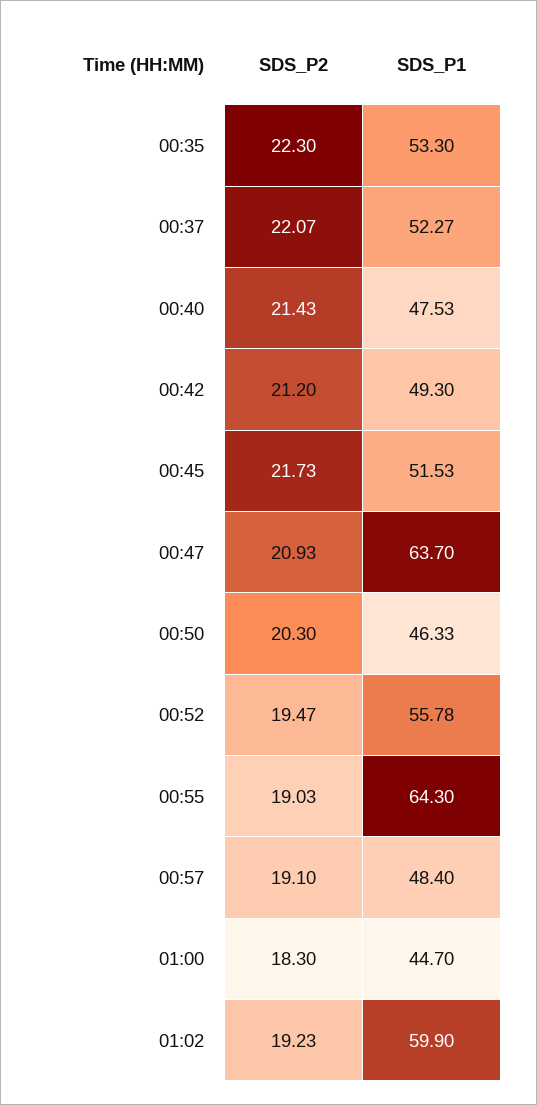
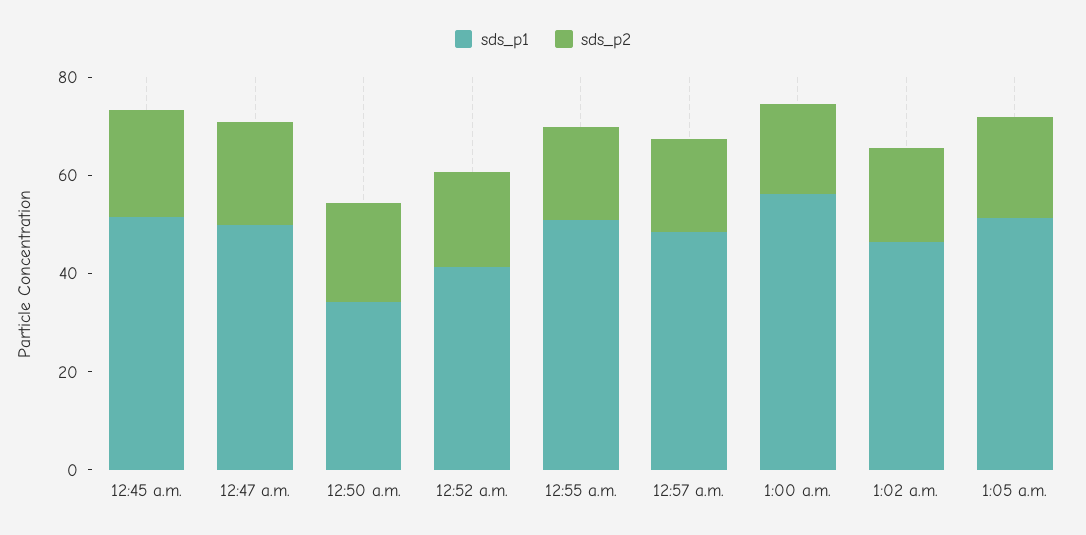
SDS_P2, 00:35: 22.3 -> none
SDS_P1, 00:35: 53.3 -> none
SDS_P2, 00:37: 22.07 -> none
SDS_P1, 00:37: 52.27 -> none
SDS_P2, 00:40: 21.43 -> none
SDS_P1, 00:40: 47.53 -> none
SDS_P2, 00:42: 21.2 -> none
SDS_P1, 00:42: 49.3 -> none
SDS_P1, 00:47: 63.7 -> 50
SDS_P1, 00:50: 46.33 -> 35
SDS_P1, 00:52: 55.78 -> 40
SDS_P1, 00:55: 64.3 -> 50
SDS_P1, 01:00: 44.7 -> 55
SDS_P1, 01:02: 59.9 -> 45
SDS_P1, 1:05 a.m.: none -> 50
SDS_P2, 1:05 a.m.: none -> 20

